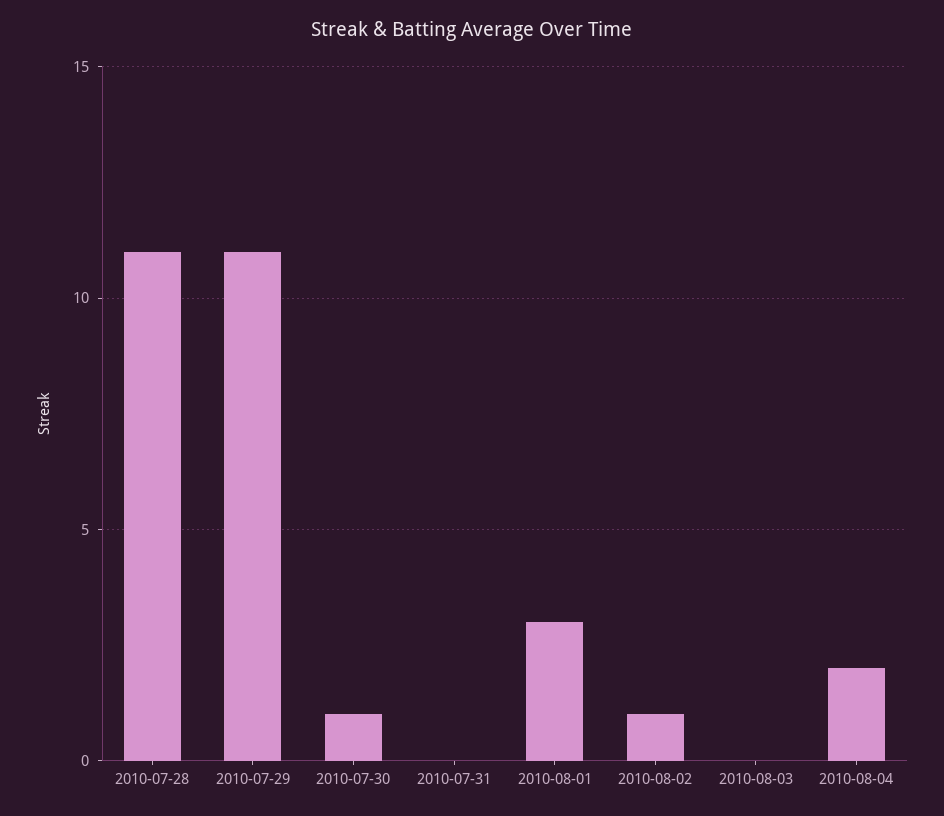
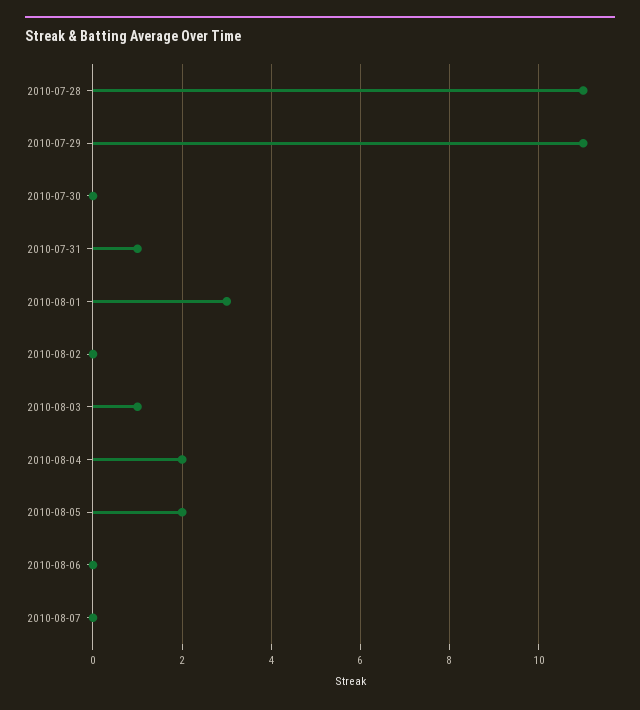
2010-07-30: 1 -> 0
2010-07-31: 0 -> 1
2010-08-02: 1 -> 0
2010-08-03: 0 -> 1
2010-08-05: none -> 2
2010-08-06: none -> 0
2010-08-07: none -> 0

